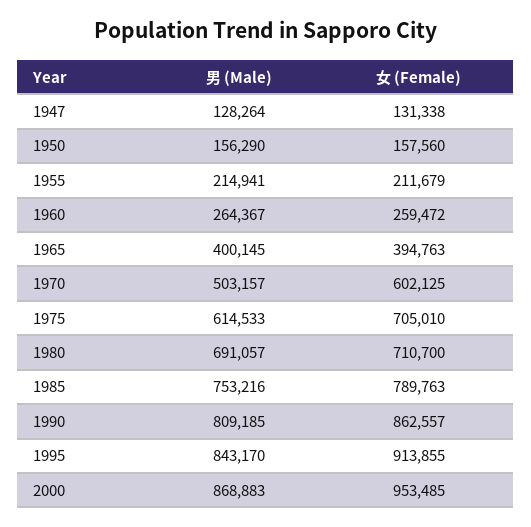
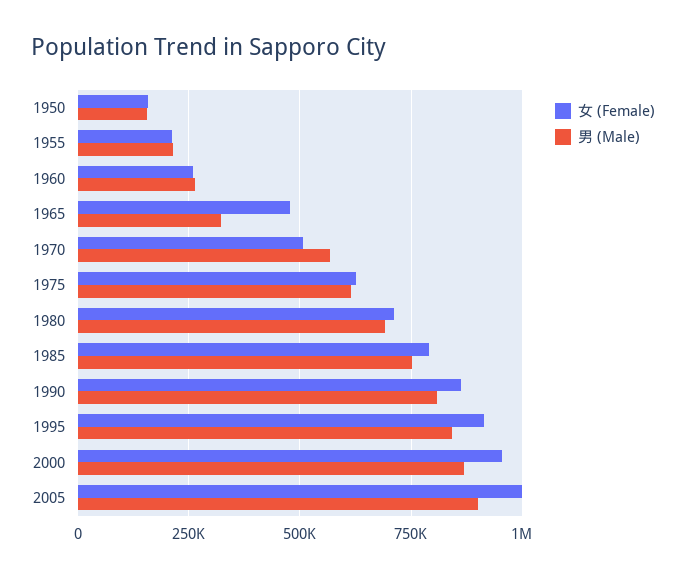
男 (Male), 1947: 128264 -> none
女 (Female), 1947: 131338 -> none
男 (Male), 1965: 400145 -> 325000
女 (Female), 1965: 394763 -> 475000
男 (Male), 1970: 503157 -> 575000
女 (Female), 1970: 602125 -> 500000
女 (Female), 1975: 705010 -> 625000
女 (Female), 2005: none -> 1000000
男 (Male), 2005: none -> 900000

